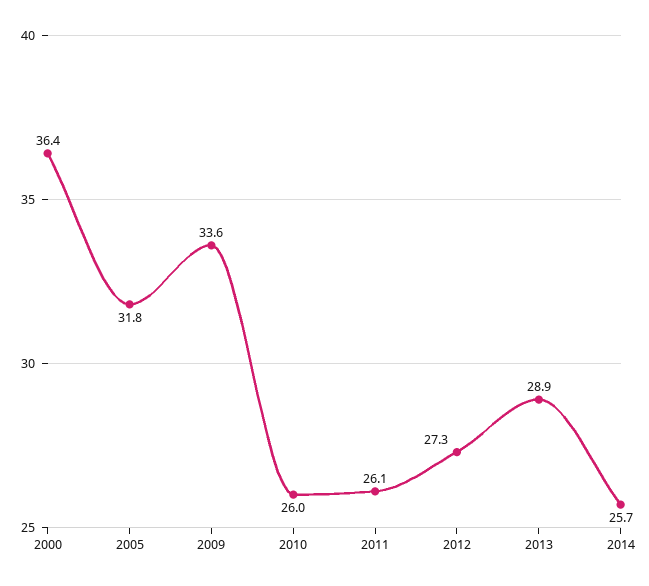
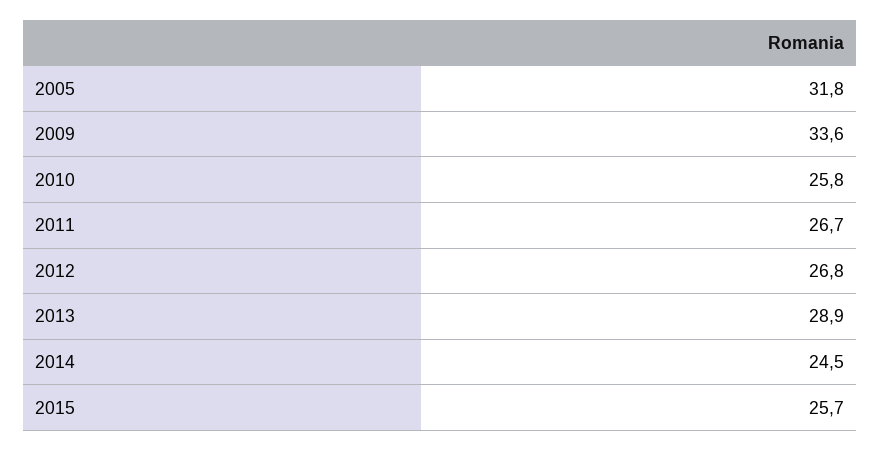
2000: 36.4 -> none
2010: 26 -> 25.8
2011: 26.1 -> 26.7
2012: 27.3 -> 26.8
2014: 25.7 -> 24.5
2015: none -> 25.7

